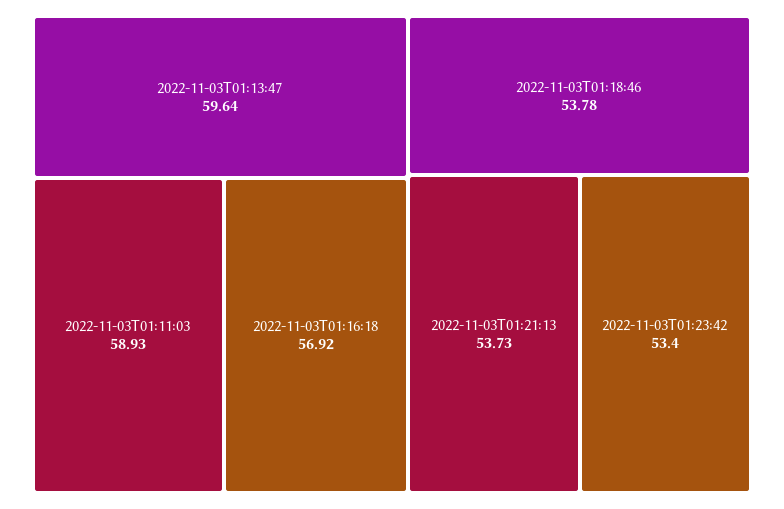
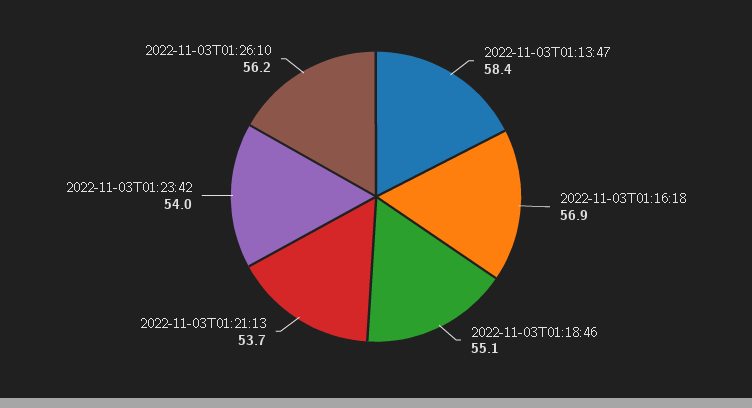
2022-11-03T01:13:47: 59.64 -> 58.4
2022-11-03T01:11:03: 58.93 -> none
2022-11-03T01:18:46: 53.78 -> 55.1
2022-11-03T01:23:42: 53.4 -> 54
2022-11-03T01:26:10: none -> 56.2

